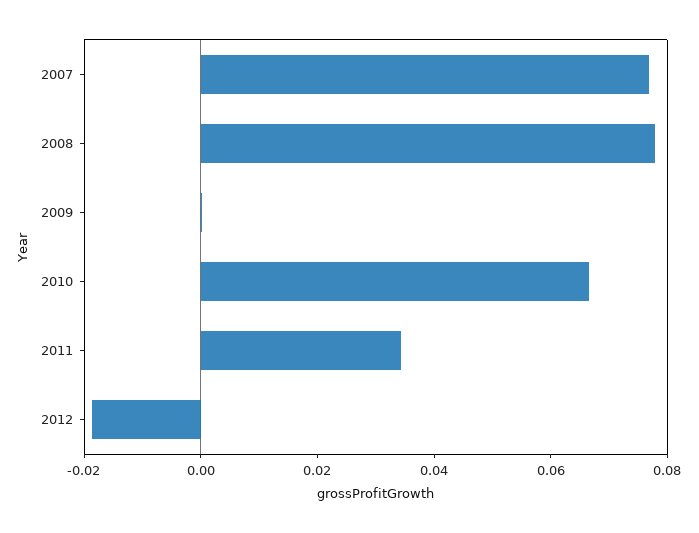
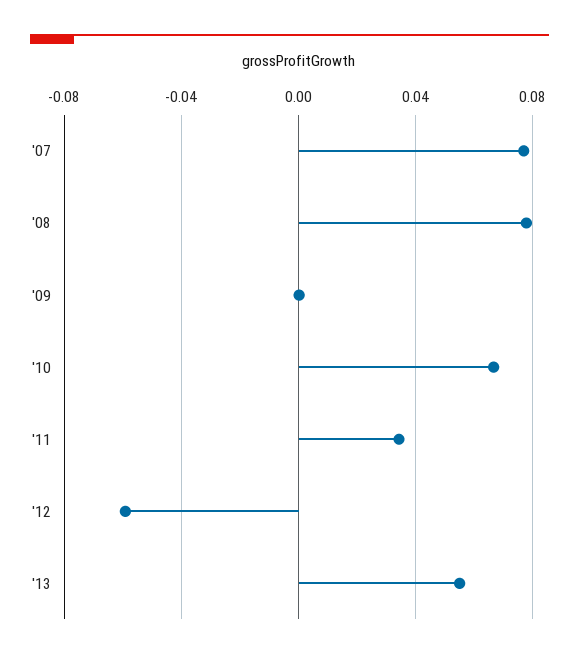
2012: -0.02 -> -0.06
'13: none -> 0.055

